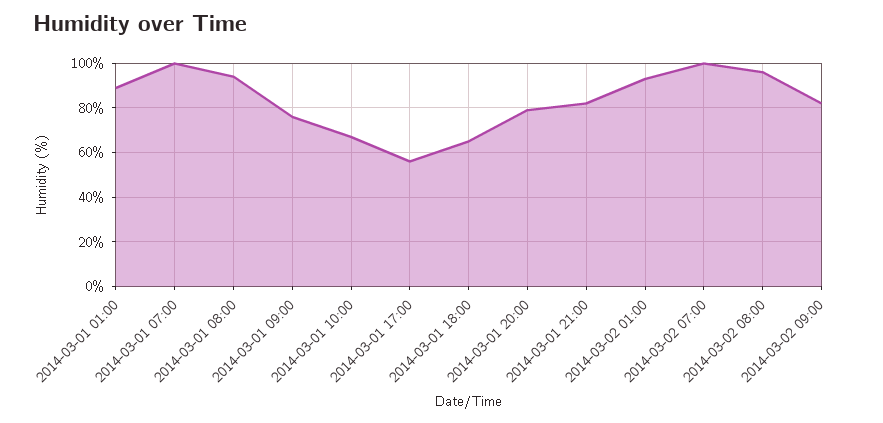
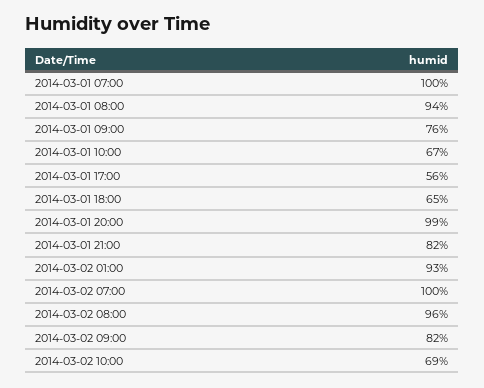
2014-03-01 01:00: 90 -> none
2014-03-01 20:00: 80 -> 99
2014-03-02 10:00: none -> 69

